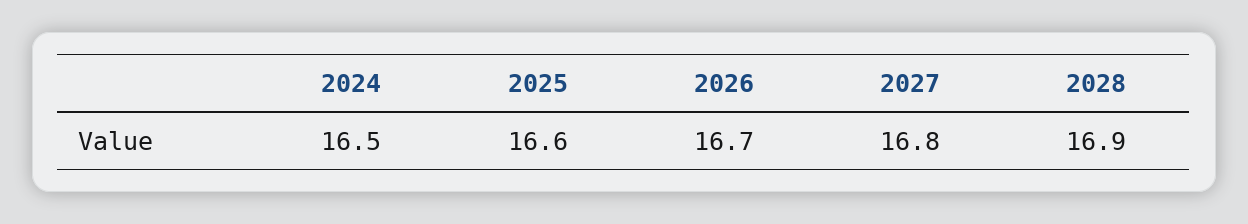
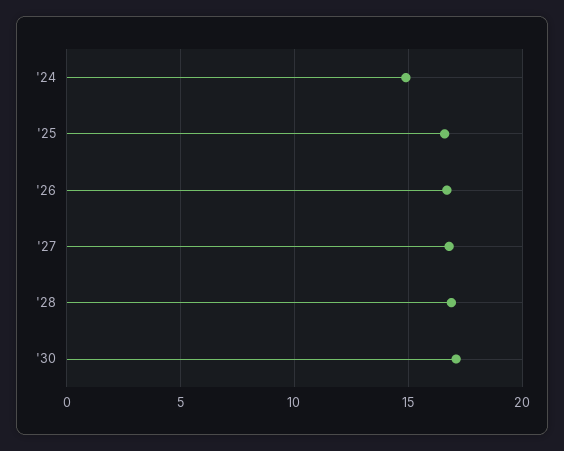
2024: 16.5 -> 15
'30: none -> 17

